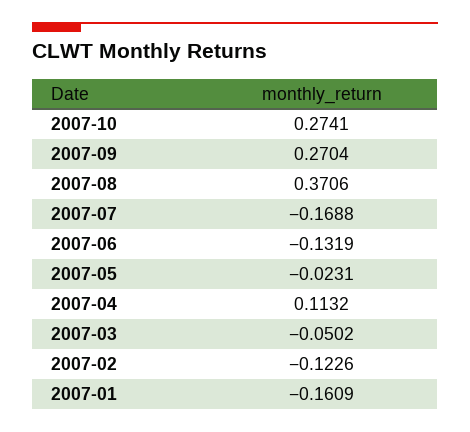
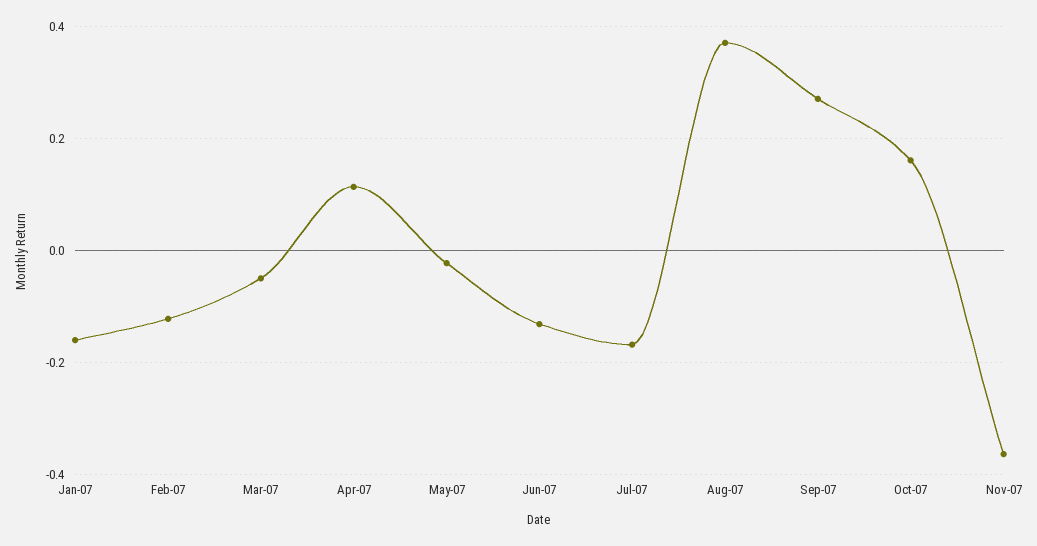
2007-10: 0.2741 -> 0.16
Nov-07: none -> -0.36

